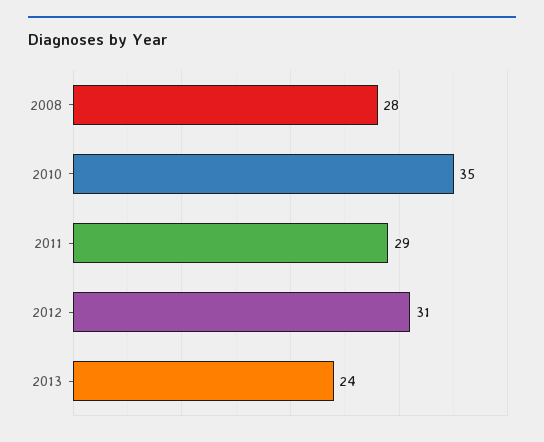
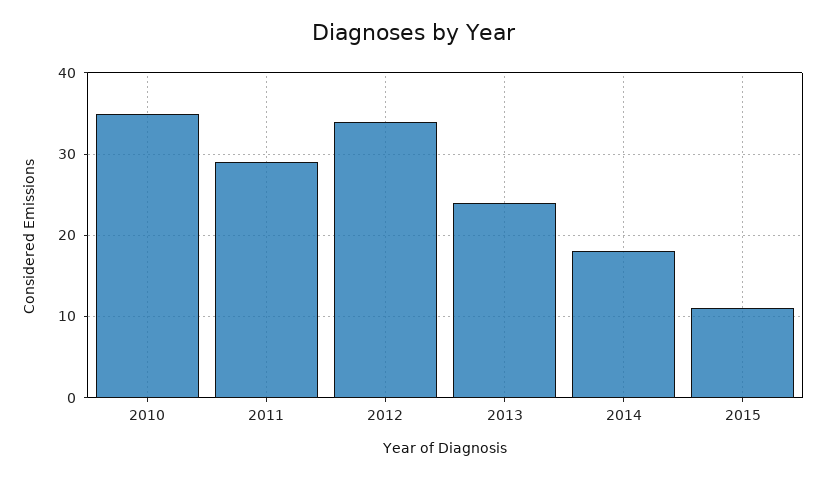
2008: 28 -> none
2012: 31 -> 34
2014: none -> 18
2015: none -> 11

